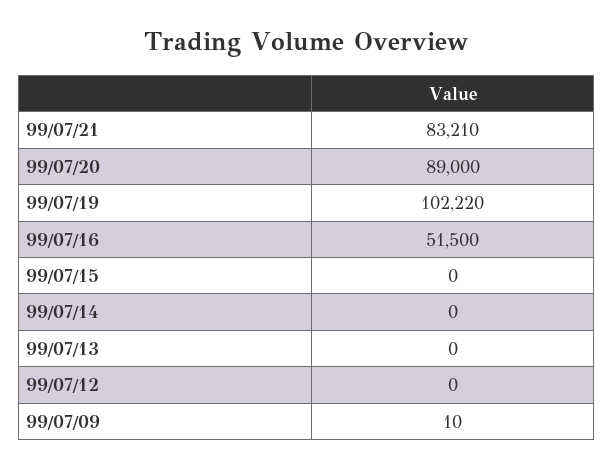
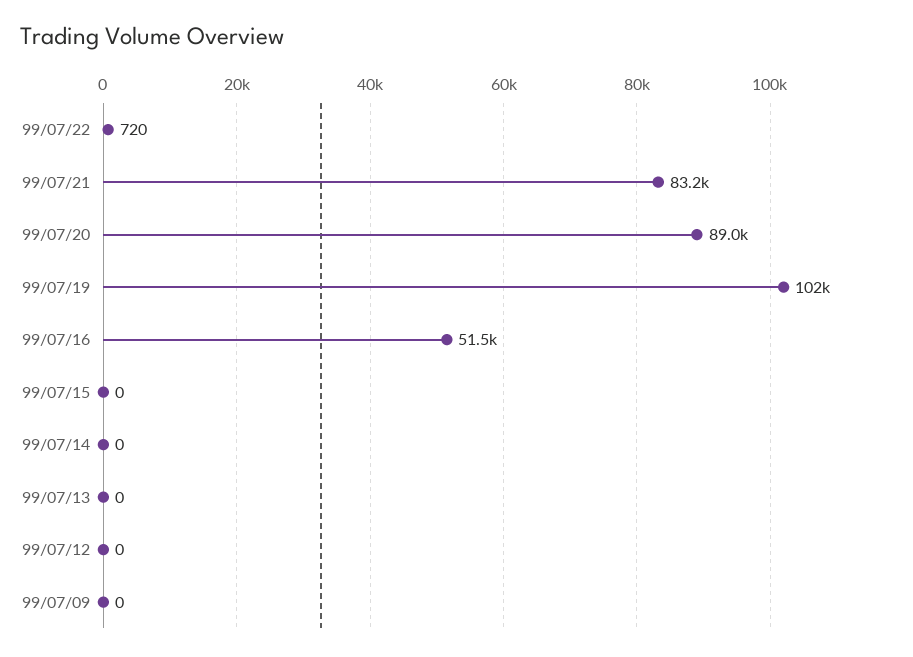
99/07/09: 10 -> 0
99/07/22: none -> 720

